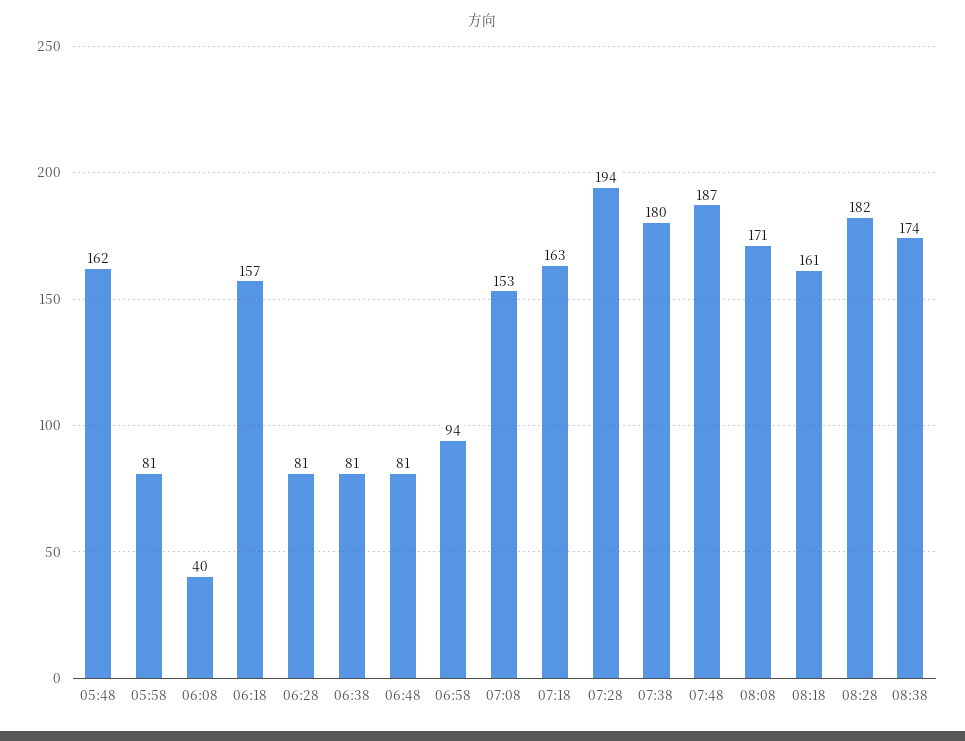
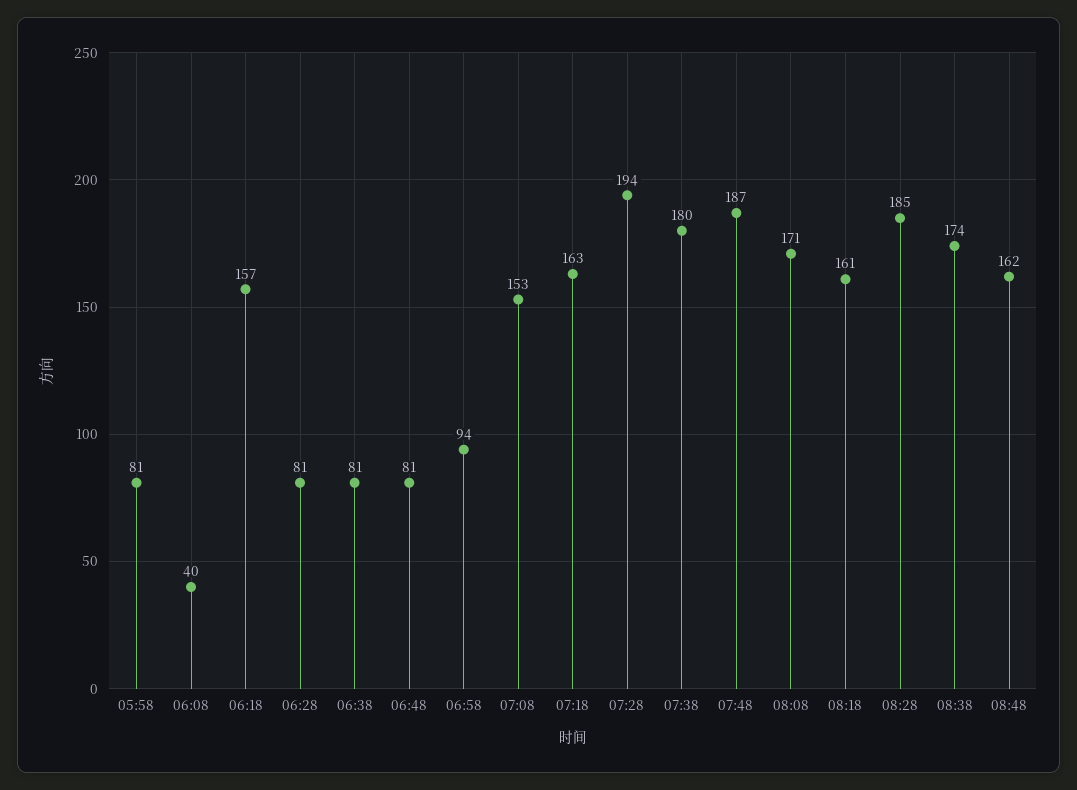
05:48: 162 -> none
08:28: 182 -> 185
08:48: none -> 162

